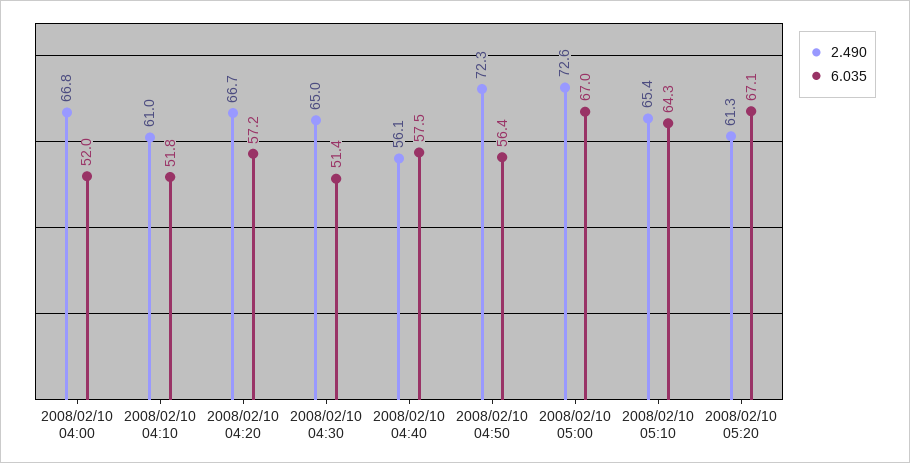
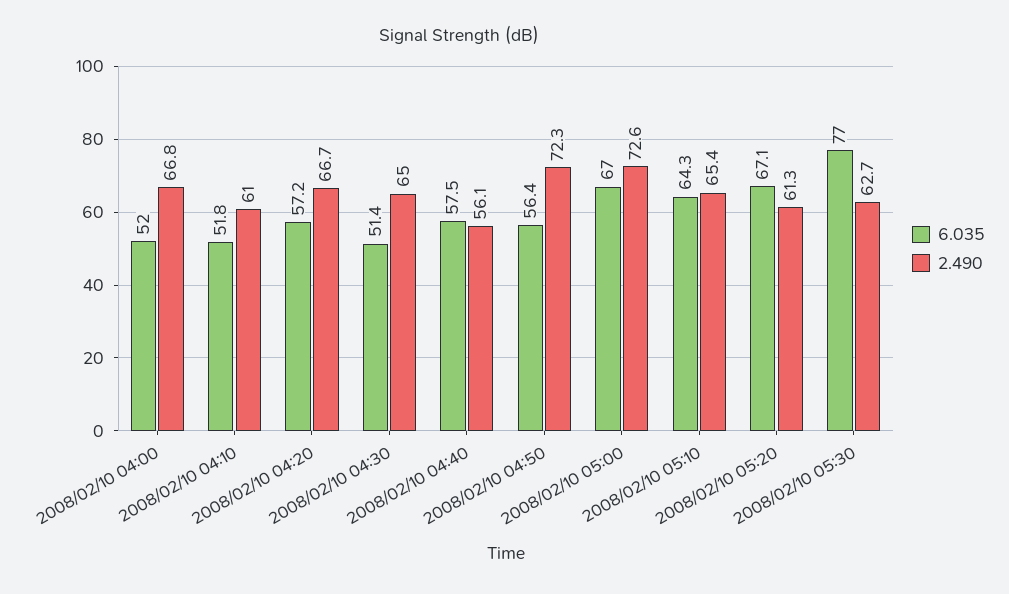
6.035, 2008/02/10 05:30: none -> 77
2.490, 2008/02/10 05:30: none -> 62.7

